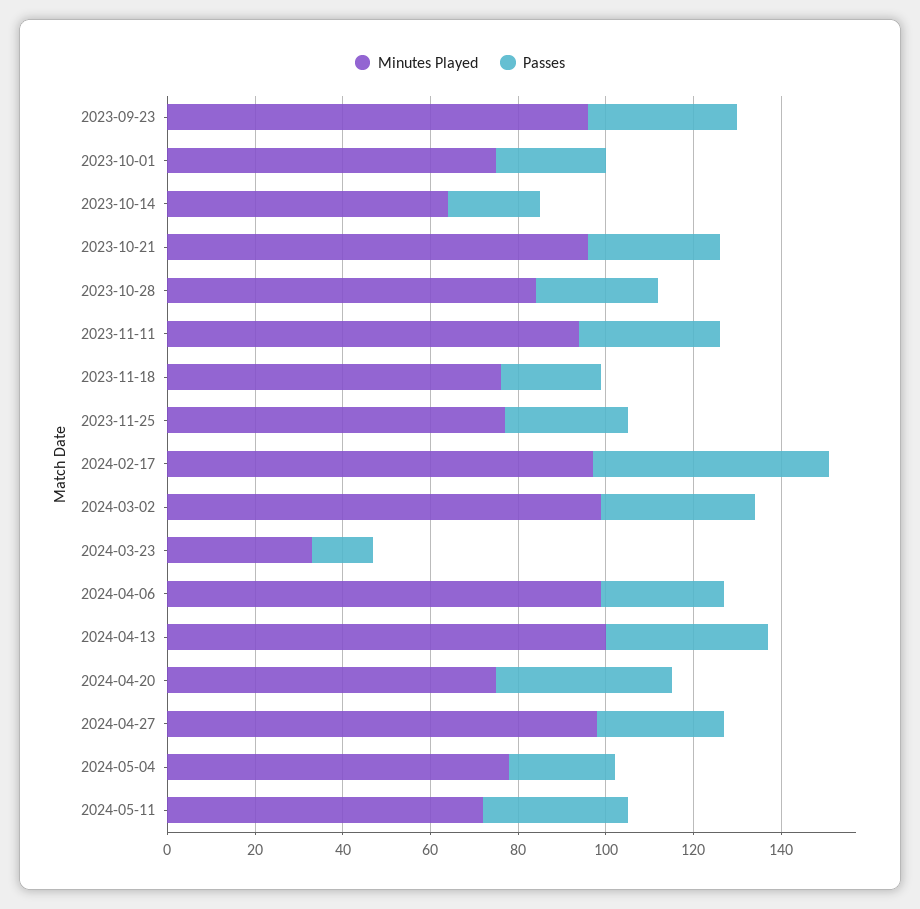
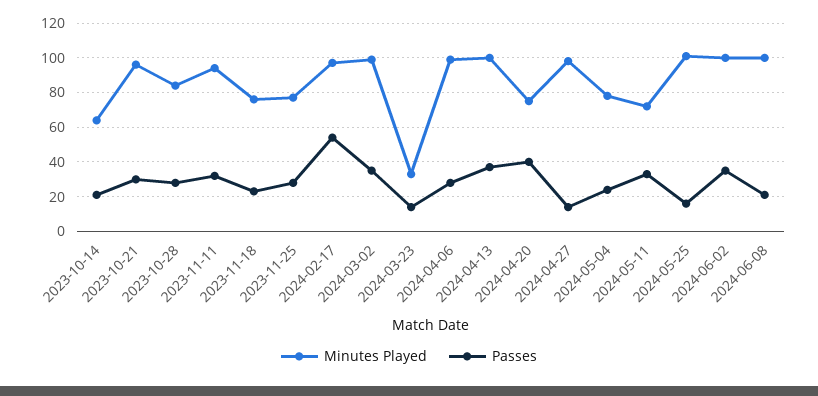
Minutes Played, 2023-09-23: 95 -> none
Passes, 2023-09-23: 35 -> none
Minutes Played, 2023-10-01: 75 -> none
Passes, 2023-10-01: 25 -> none
Passes, 2024-04-27: 30 -> 15
Minutes Played, 2024-05-25: none -> 100
Passes, 2024-05-25: none -> 15
Minutes Played, 2024-06-02: none -> 100
Passes, 2024-06-02: none -> 35
Minutes Played, 2024-06-08: none -> 100
Passes, 2024-06-08: none -> 20

